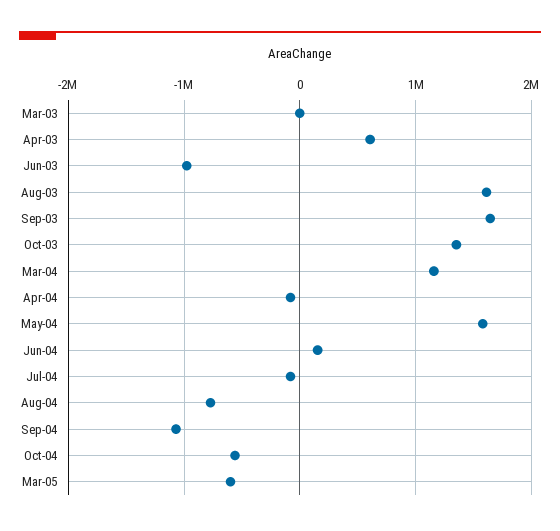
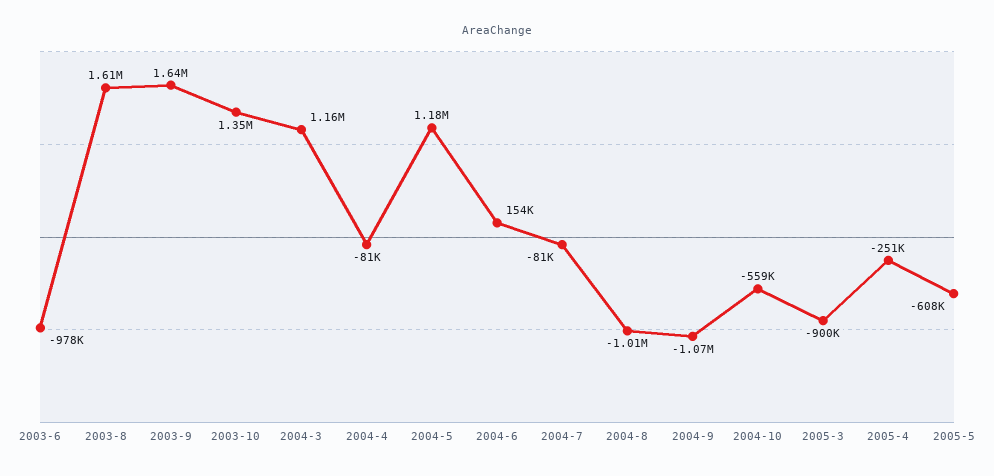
Mar-03: 0 -> none
Apr-03: 600000 -> none
May-04: 1600000 -> 1180000
Aug-04: -800000 -> -1010000
Mar-05: -600000 -> -900000
2005-4: none -> -251000
2005-5: none -> -608000

